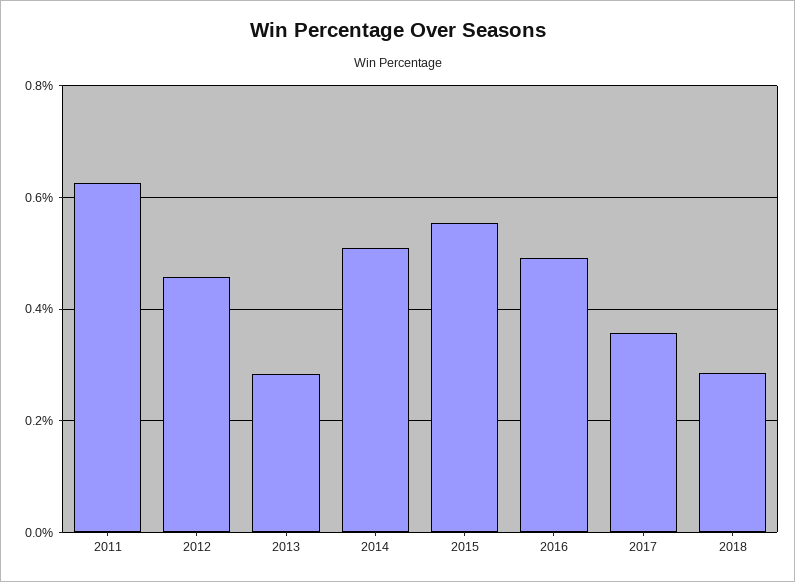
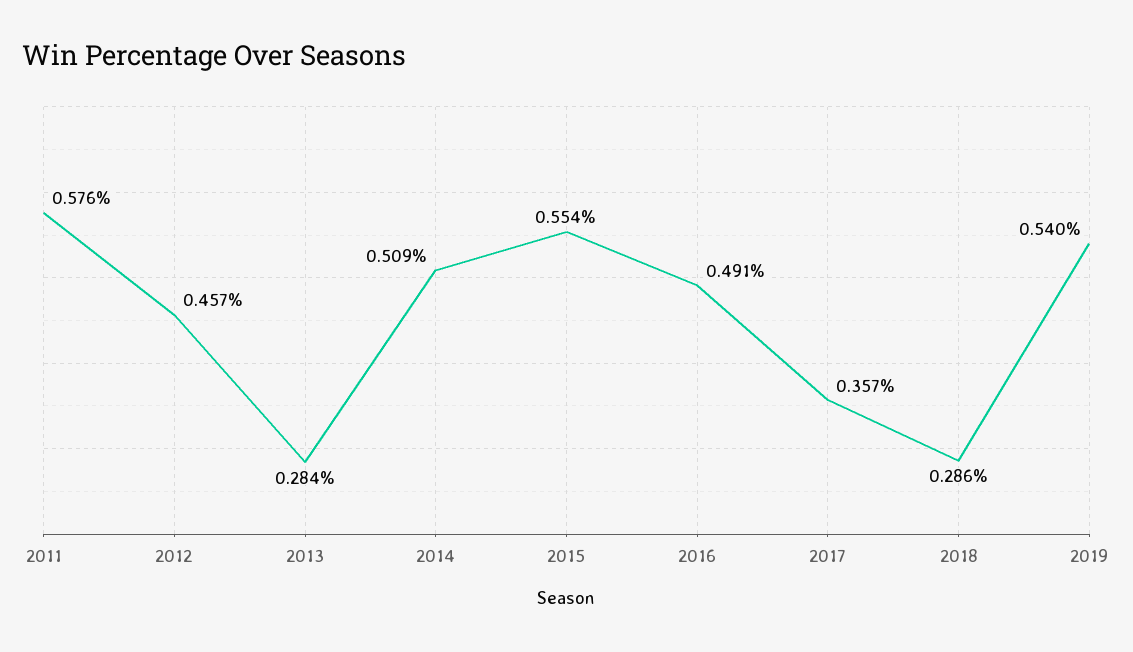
2011: 0.62 -> 0.576
2019: none -> 0.54

